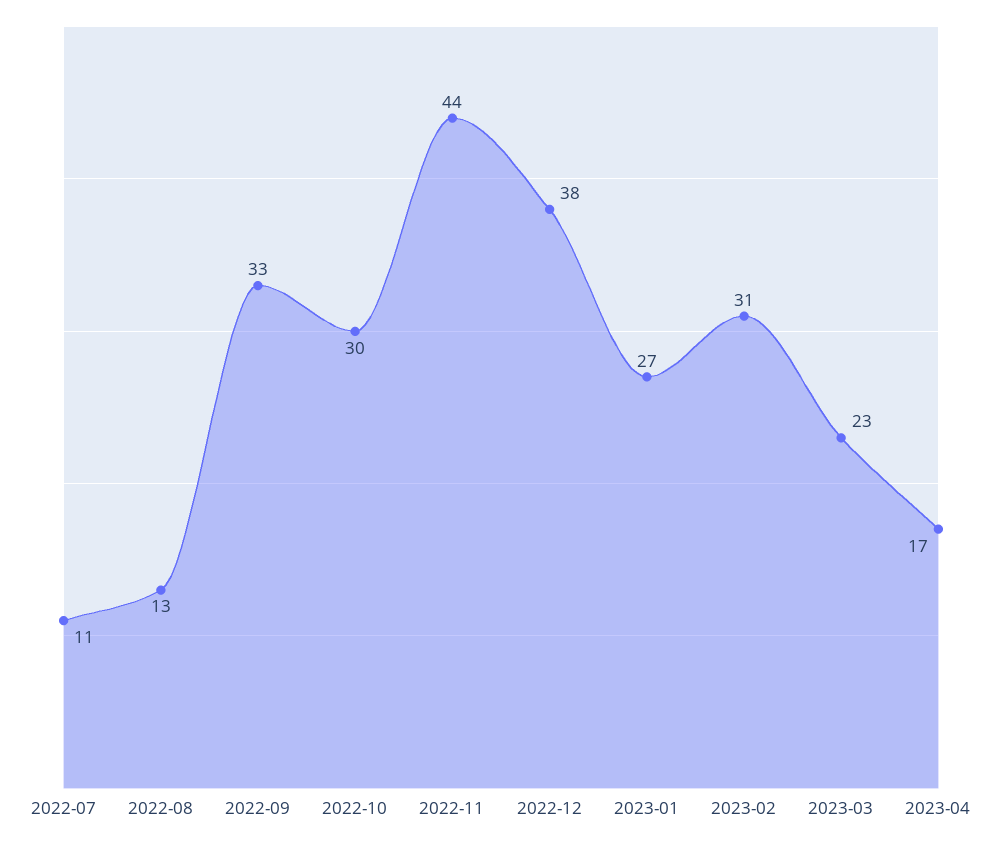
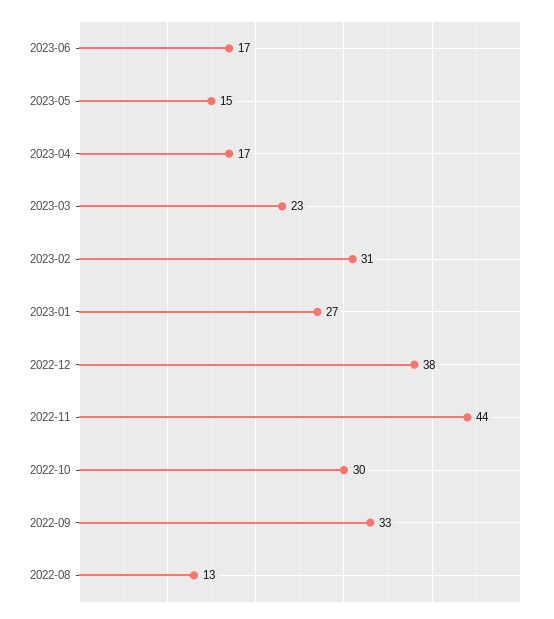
2022-07: 11 -> none
2023-06: none -> 17
2023-05: none -> 15

